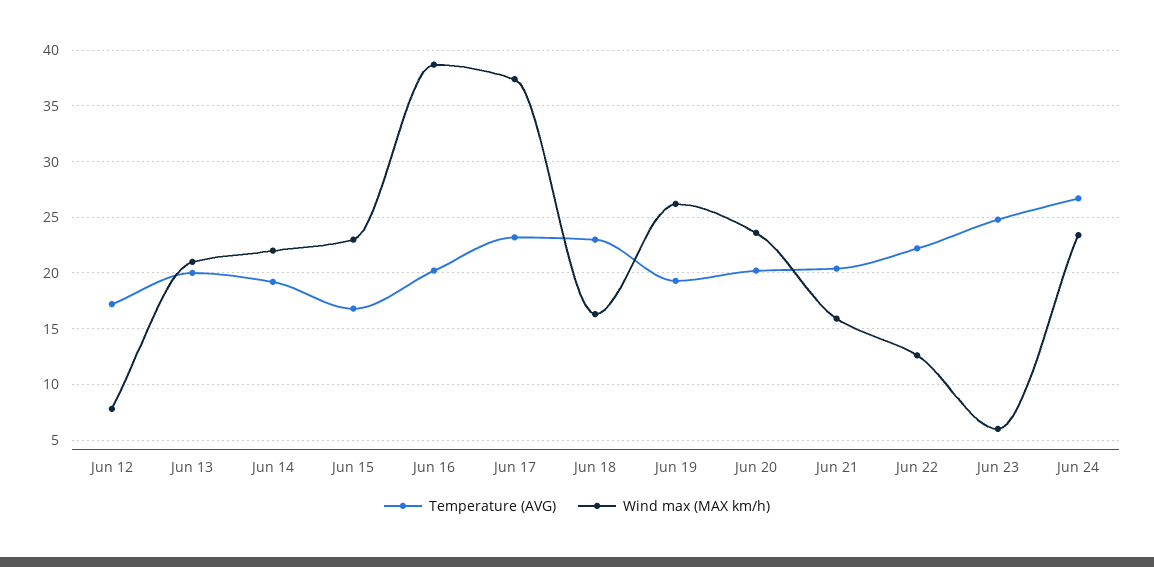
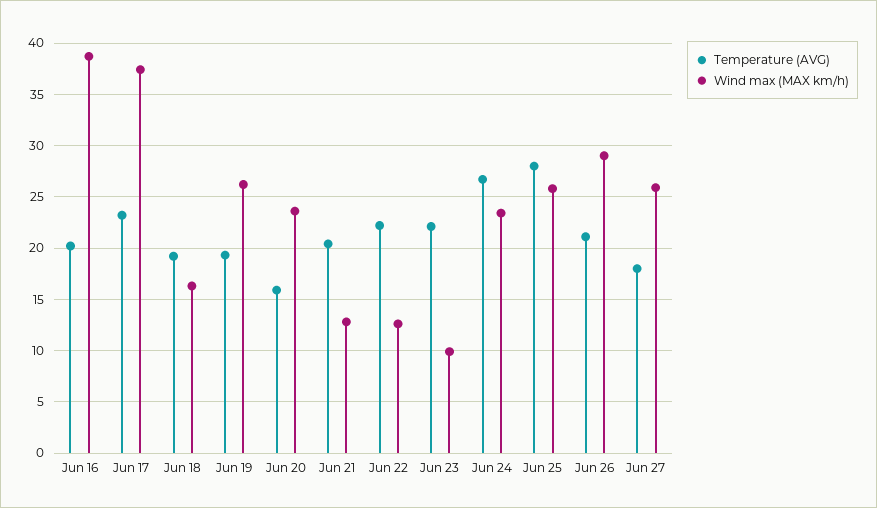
Temperature (AVG), Jun 12: 17 -> none
Wind max (MAX km/h), Jun 12: 8 -> none
Temperature (AVG), Jun 13: 20 -> none
Wind max (MAX km/h), Jun 13: 21 -> none
Temperature (AVG), Jun 14: 19 -> none
Wind max (MAX km/h), Jun 14: 22 -> none
Temperature (AVG), Jun 15: 17 -> none
Wind max (MAX km/h), Jun 15: 23 -> none
Temperature (AVG), Jun 18: 23 -> 19
Temperature (AVG), Jun 20: 20 -> 16
Wind max (MAX km/h), Jun 21: 16 -> 13
Temperature (AVG), Jun 23: 25 -> 22
Wind max (MAX km/h), Jun 23: 6 -> 10
Temperature (AVG), Jun 25: none -> 28
Wind max (MAX km/h), Jun 25: none -> 26
Temperature (AVG), Jun 26: none -> 21
Wind max (MAX km/h), Jun 26: none -> 29
Temperature (AVG), Jun 27: none -> 18
Wind max (MAX km/h), Jun 27: none -> 26

